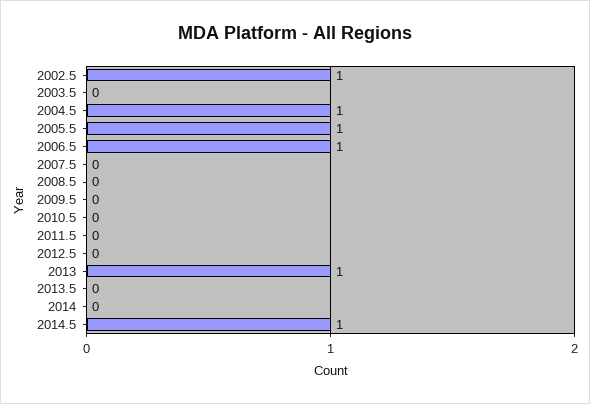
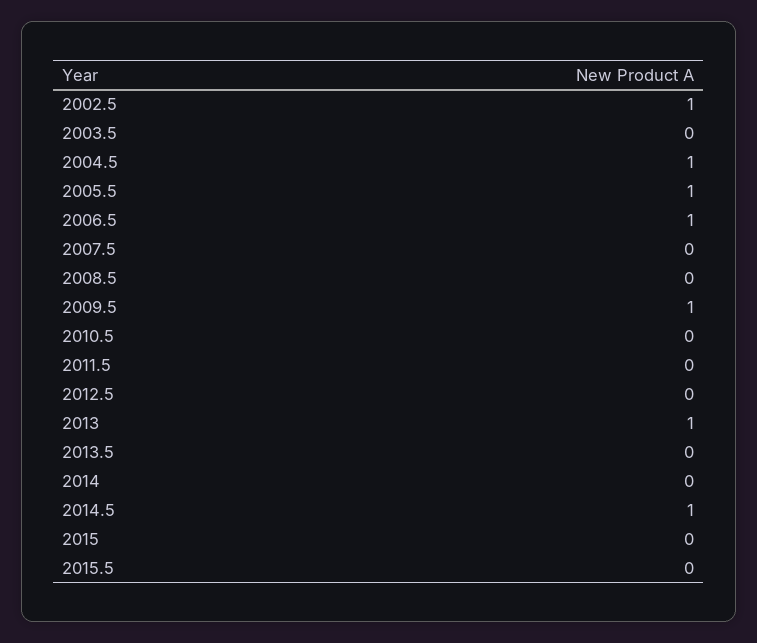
2009.5: 0 -> 1
2015: none -> 0
2015.5: none -> 0

